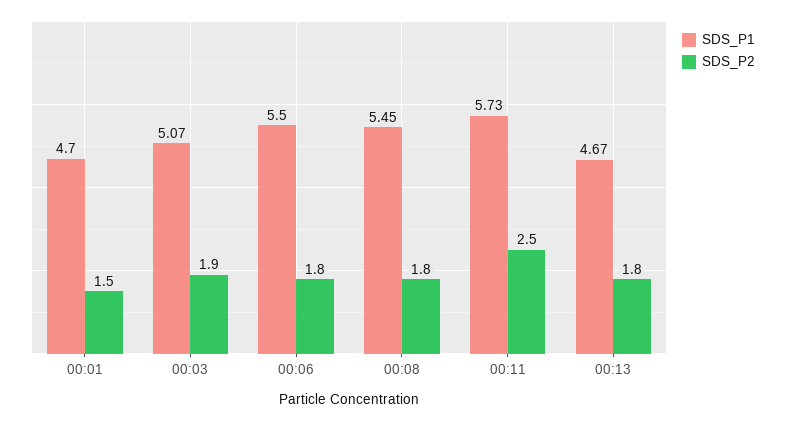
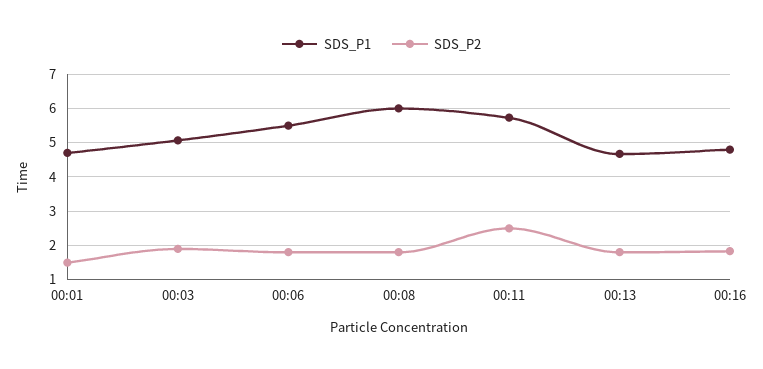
SDS_P1, 00:08: 5.45 -> 6
SDS_P1, 00:16: none -> 4.8
SDS_P2, 00:16: none -> 1.8

